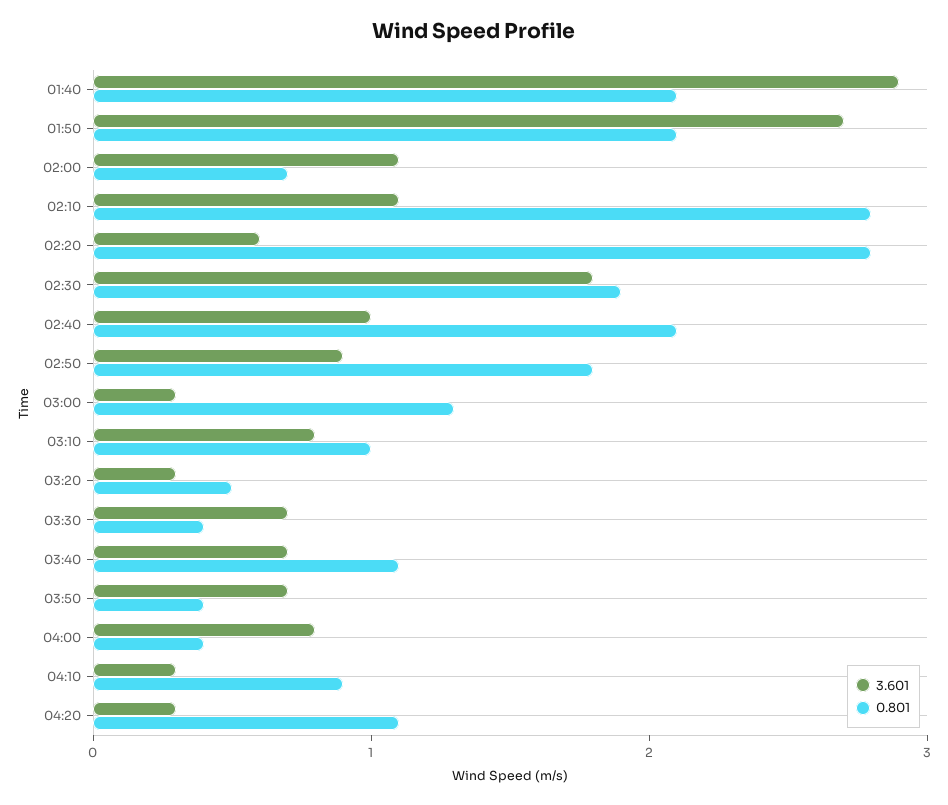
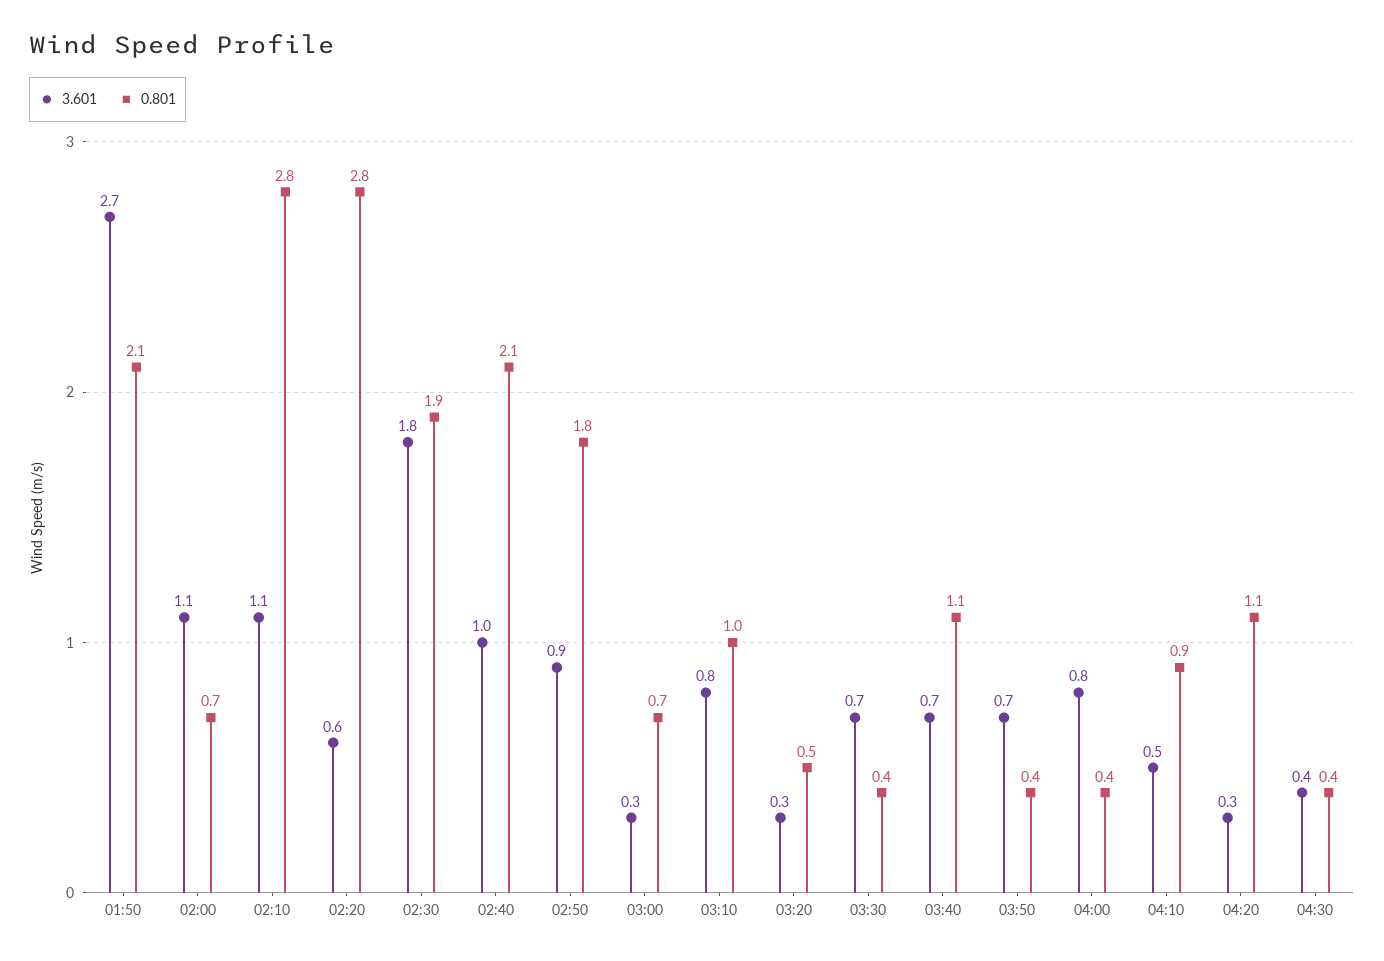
3.601, 01:40: 2.9 -> none
0.801, 01:40: 2.1 -> none
0.801, 03:00: 1.3 -> 0.7
3.601, 04:10: 0.3 -> 0.5
3.601, 04:30: none -> 0.4
0.801, 04:30: none -> 0.4

